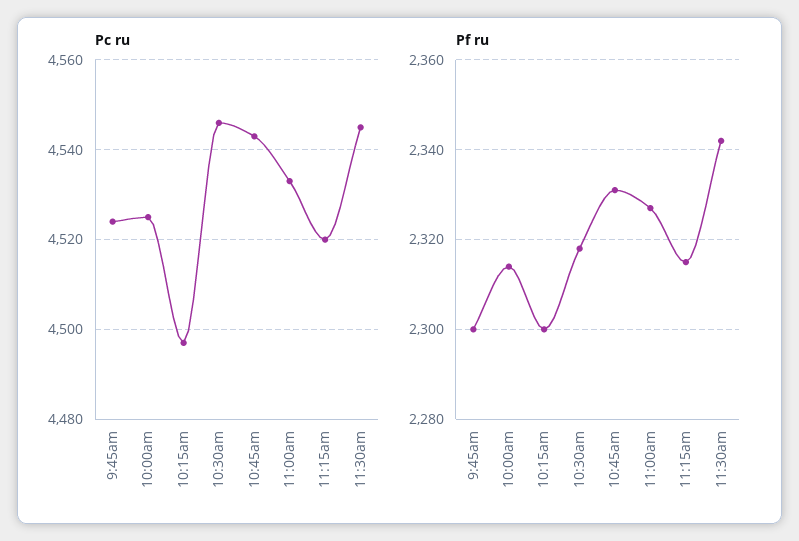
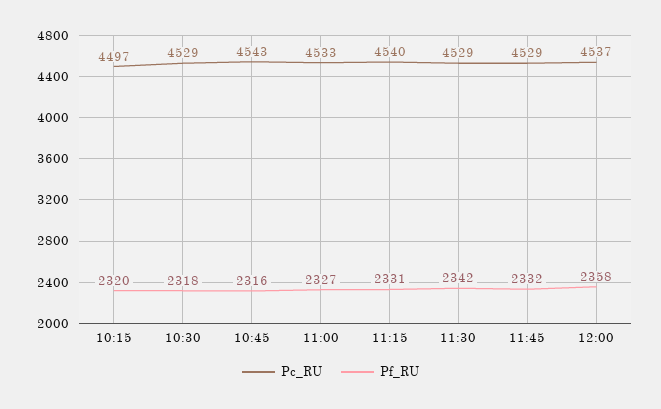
Pc ru, 9:45am: 4525 -> none
Pc ru, 10:00am: 4525 -> none
Pc ru, 10:30am: 4545 -> 4529
Pc ru, 11:15am: 4520 -> 4540
Pc ru, 11:30am: 4545 -> 4529
Pf ru, 9:45am: 2300 -> none
Pf ru, 10:00am: 2315 -> none
Pf ru, 10:15am: 2300 -> 2320
Pf ru, 10:45am: 2330 -> 2316
Pf ru, 11:15am: 2315 -> 2331
Pc ru, 11:45: none -> 4529
Pf ru, 11:45: none -> 2332
Pc ru, 12:00: none -> 4537
Pf ru, 12:00: none -> 2358

